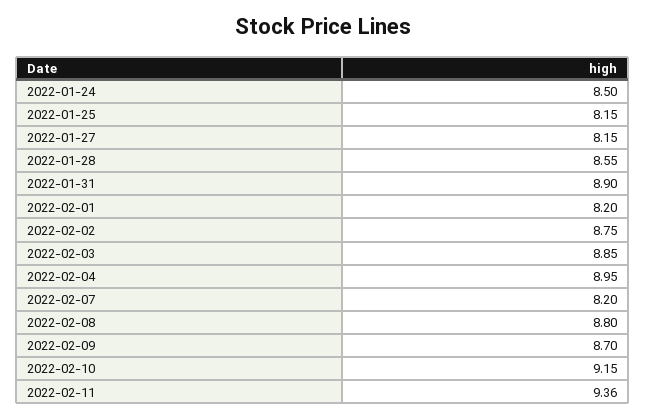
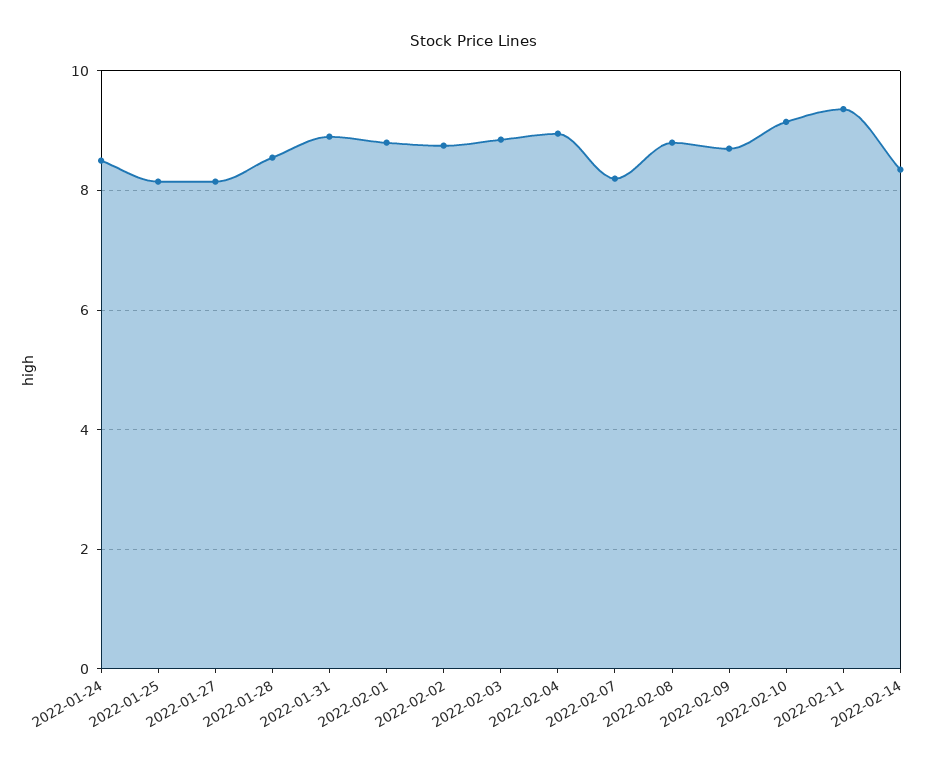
2022-02-01: 8.2 -> 8.8
2022-02-14: none -> 8.4

